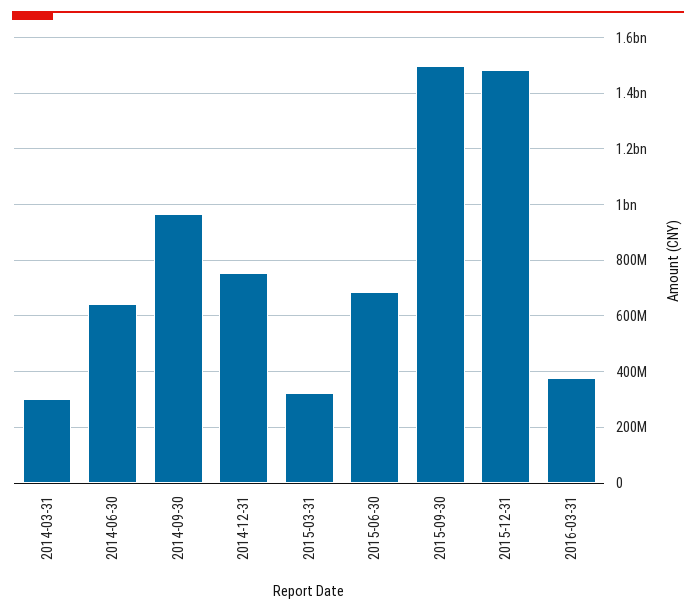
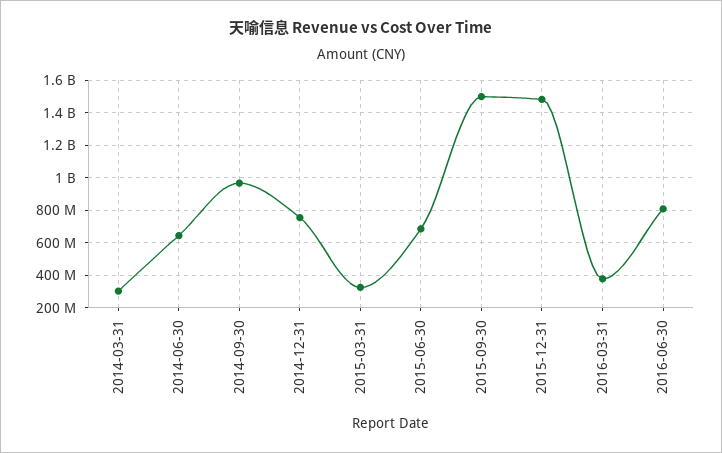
2016-06-30: none -> 800000000

